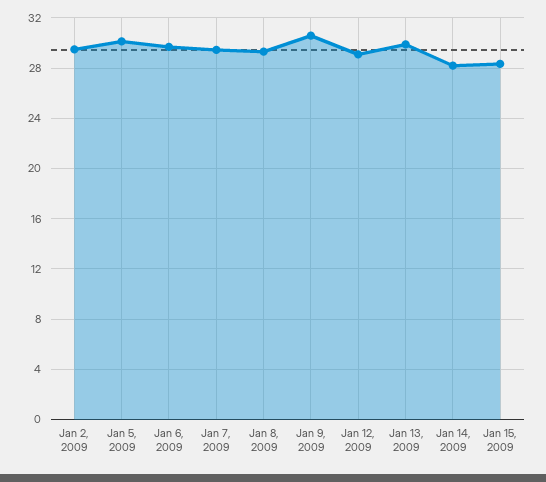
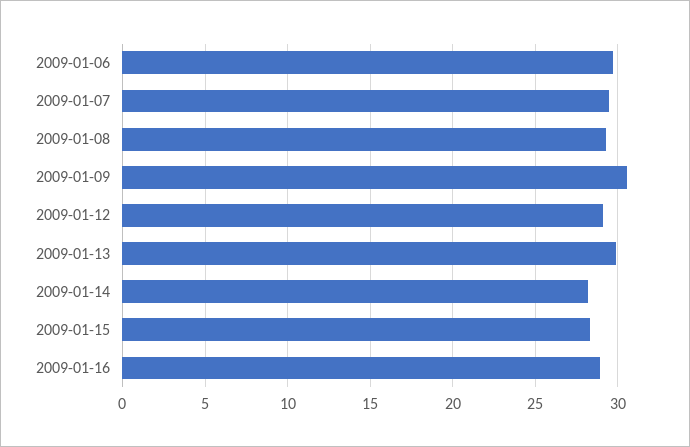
Jan 2, 2009: 29.5 -> none
Jan 5, 2009: 30 -> none
2009-01-16: none -> 29

